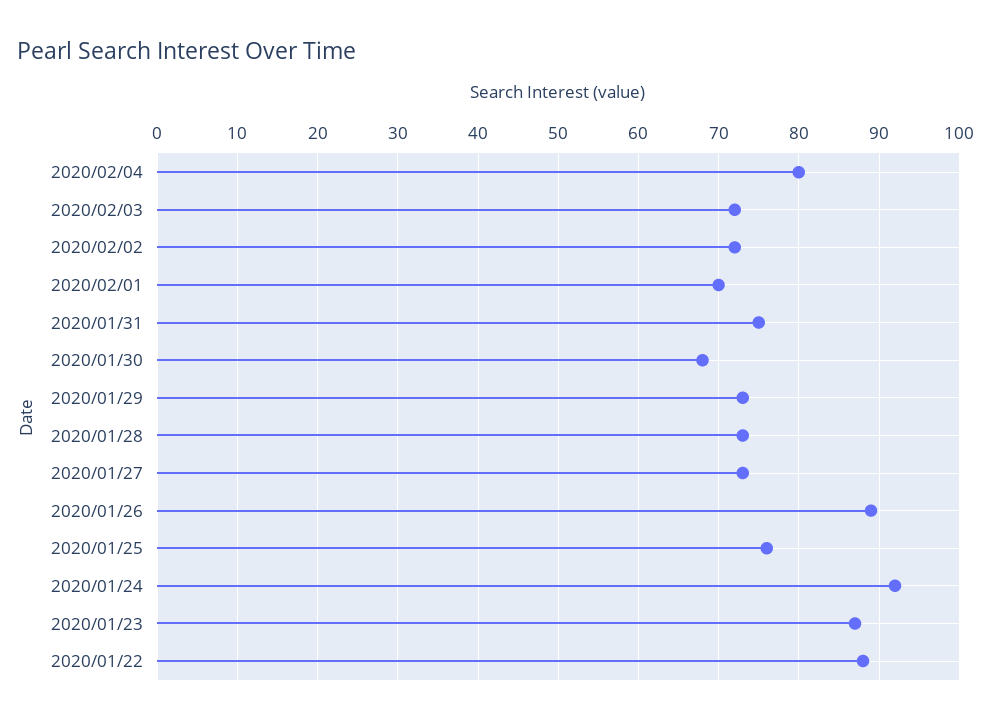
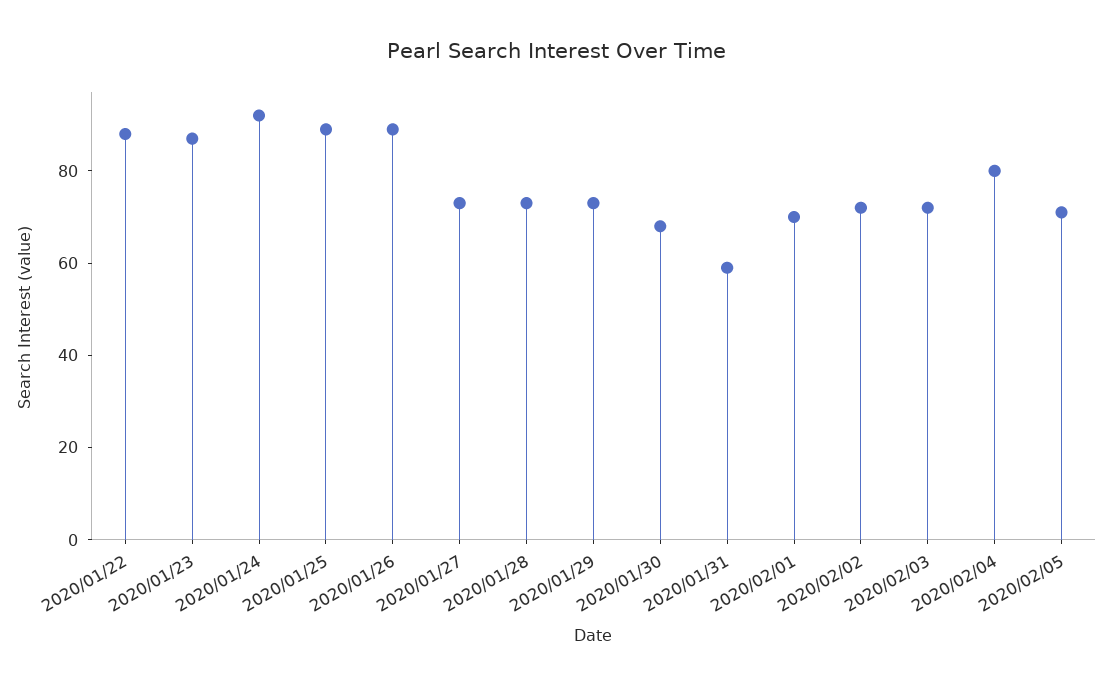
2020/01/31: 75 -> 60
2020/01/25: 76 -> 90
2020/02/05: none -> 70

